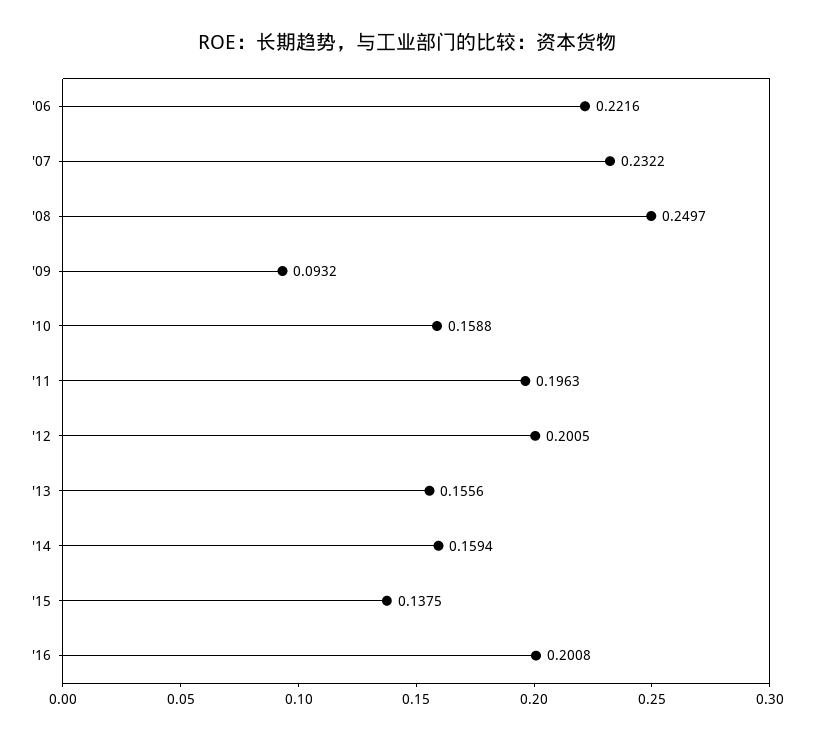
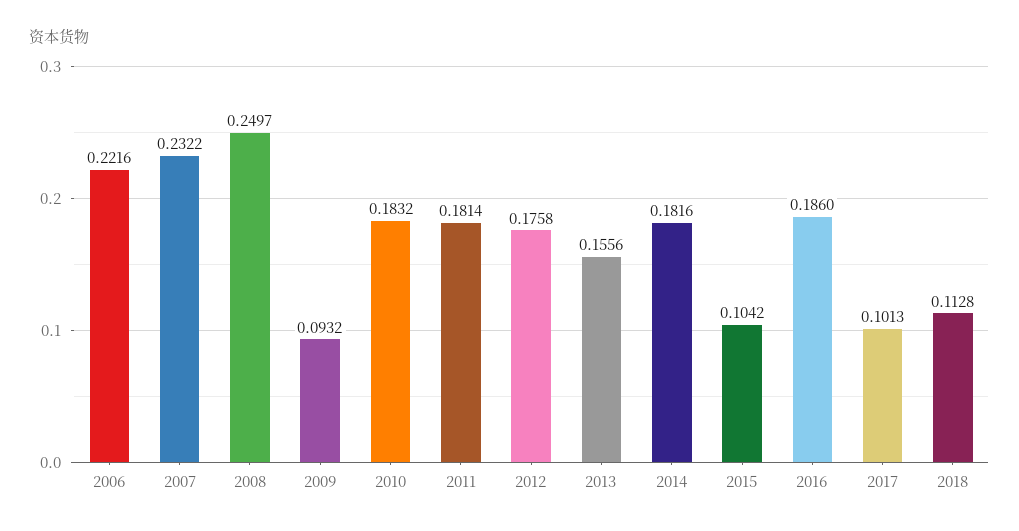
'10: 0.1588 -> 0.1832
'11: 0.1963 -> 0.1814
'12: 0.2005 -> 0.1758
'14: 0.1594 -> 0.1816
'15: 0.1375 -> 0.1042
'16: 0.2008 -> 0.186
2017: none -> 0.1013
2018: none -> 0.1128

